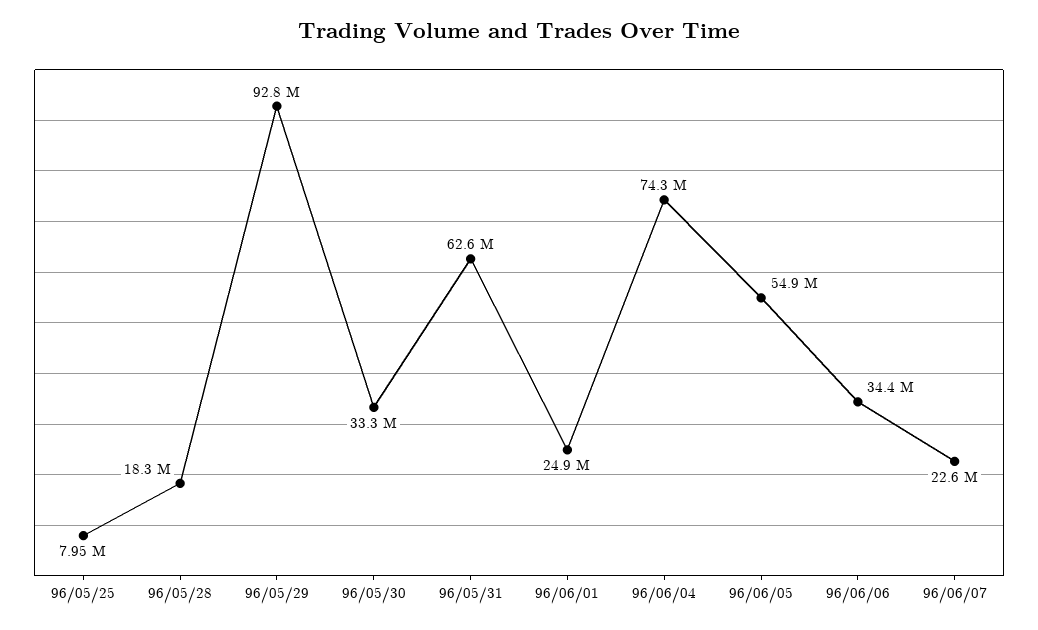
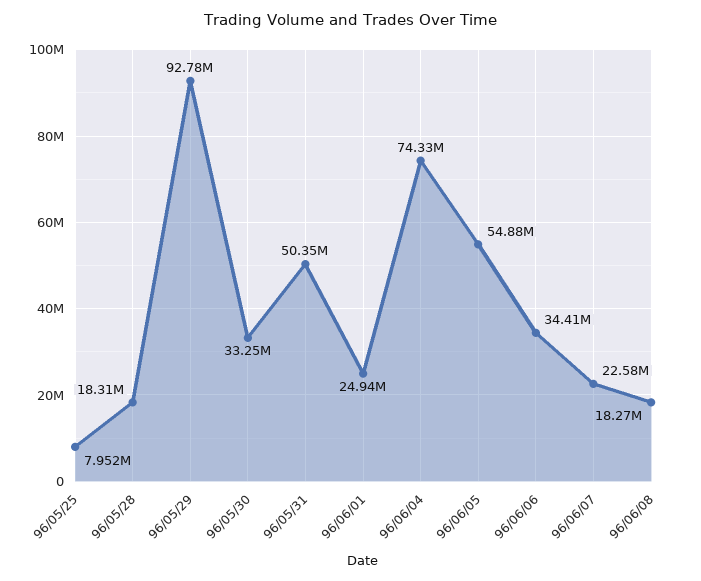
96/05/31: 62600000 -> 50350000
96/06/08: none -> 18270000

